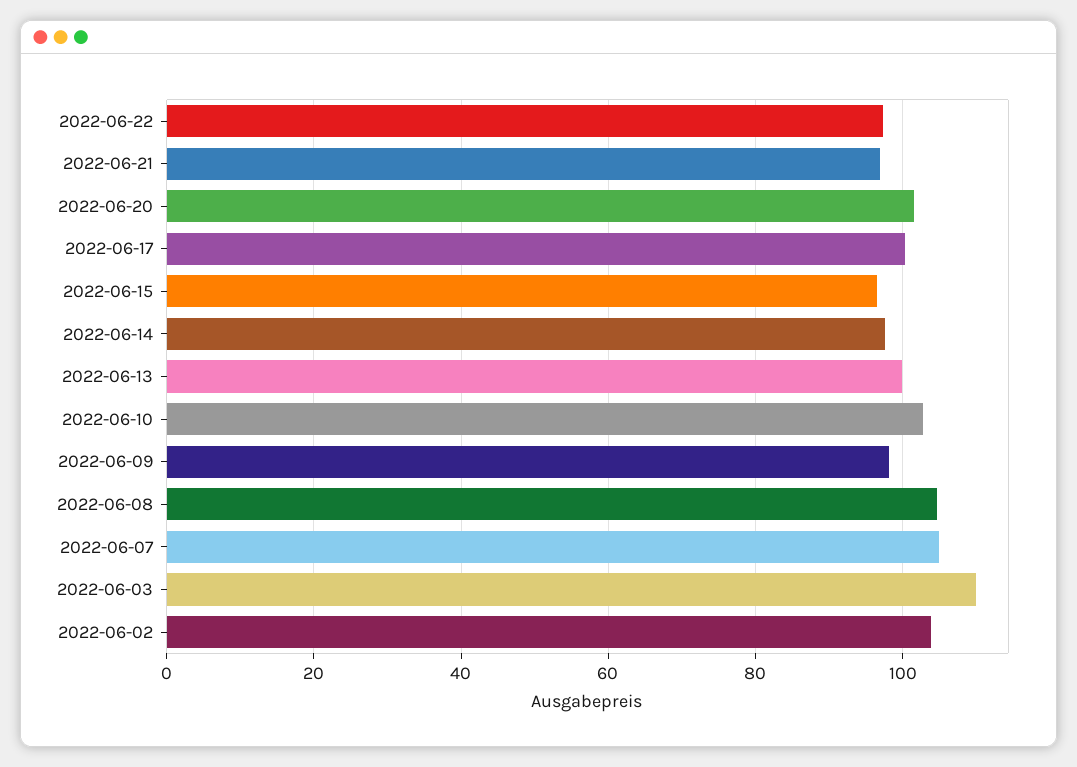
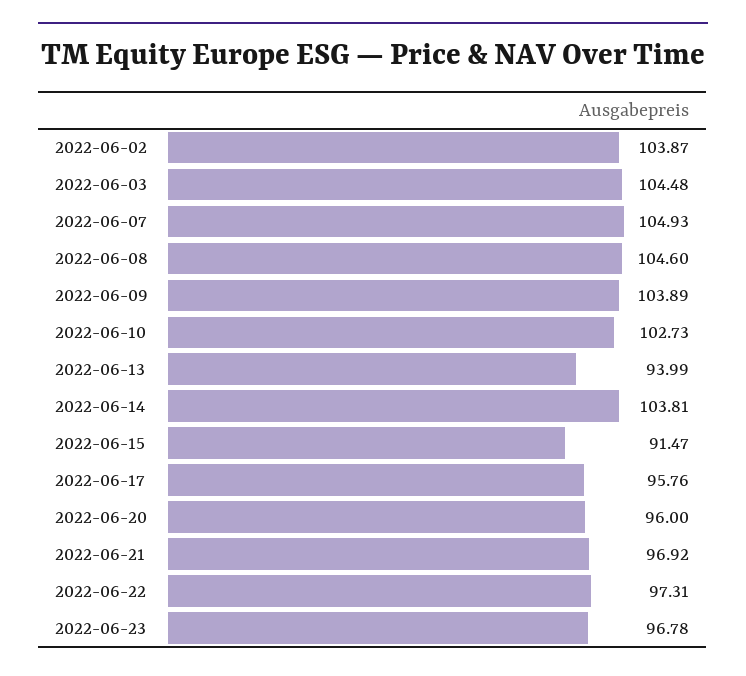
2022-06-20: 102 -> 96
2022-06-17: 100 -> 95.76
2022-06-15: 96 -> 91.47
2022-06-14: 98 -> 103.81
2022-06-13: 100 -> 93.99
2022-06-09: 98 -> 103.89
2022-06-03: 110 -> 104.48
2022-06-23: none -> 96.78

